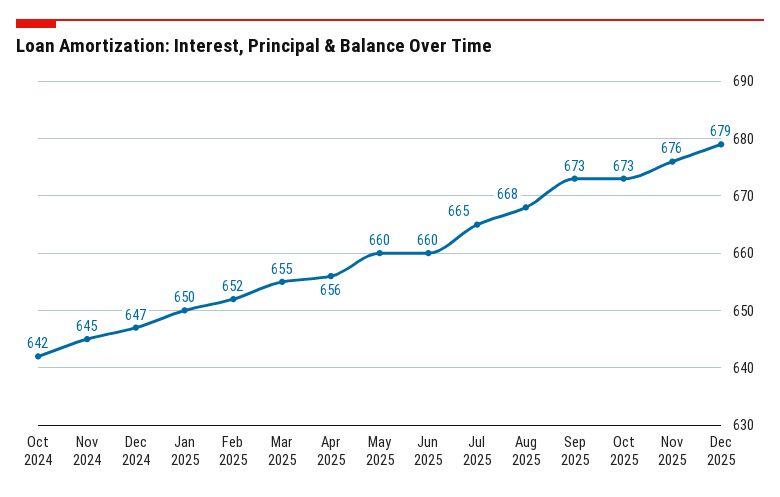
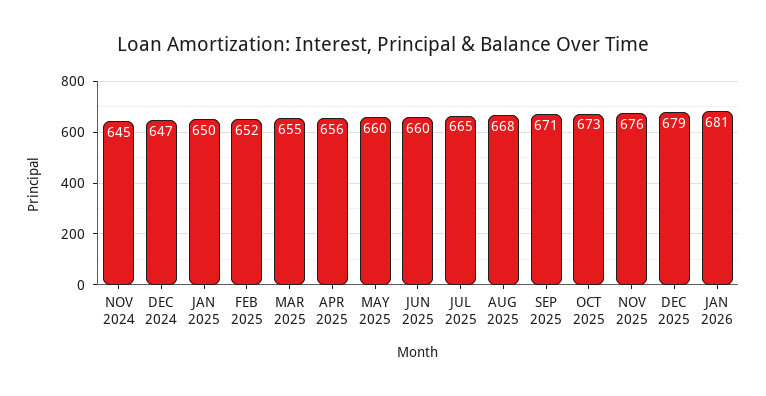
Oct 2024: 642 -> none
Sep 2025: 673 -> 671
JAN 2026: none -> 681

